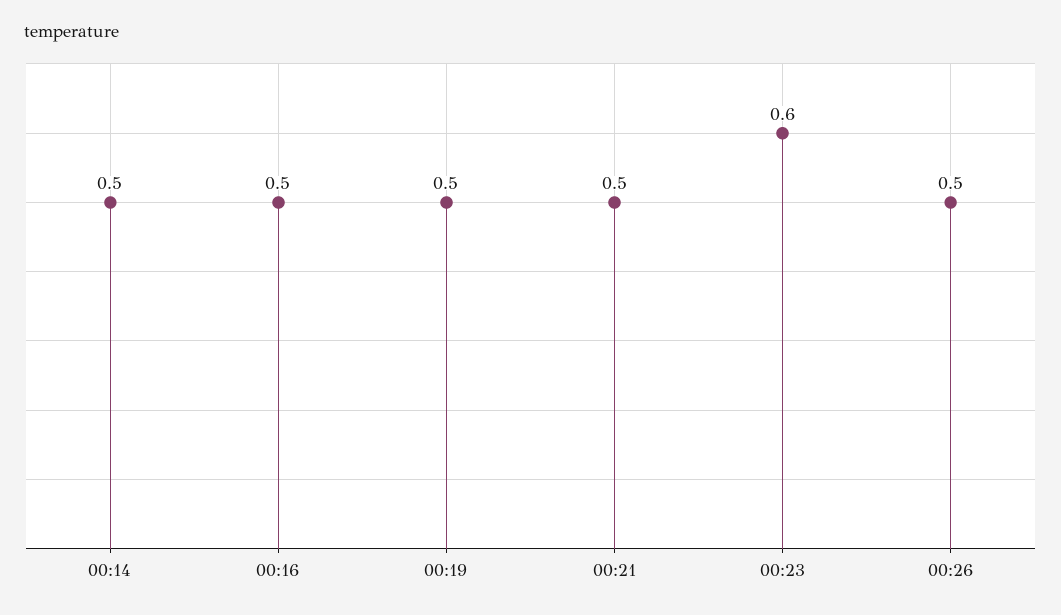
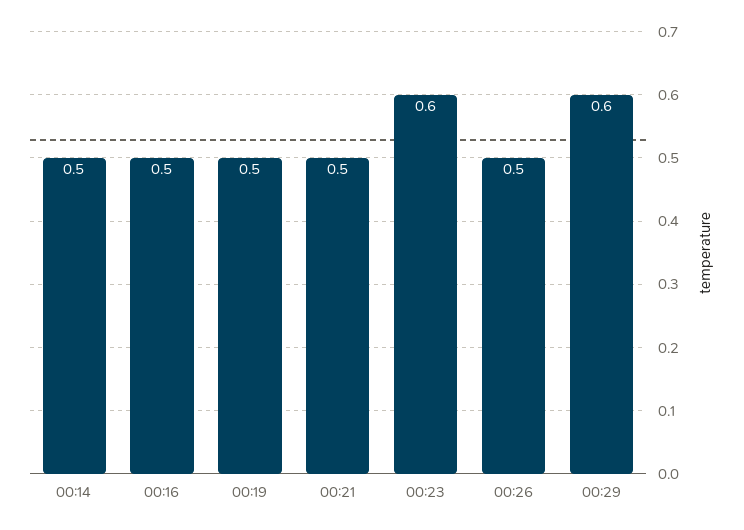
00:29: none -> 0.6

